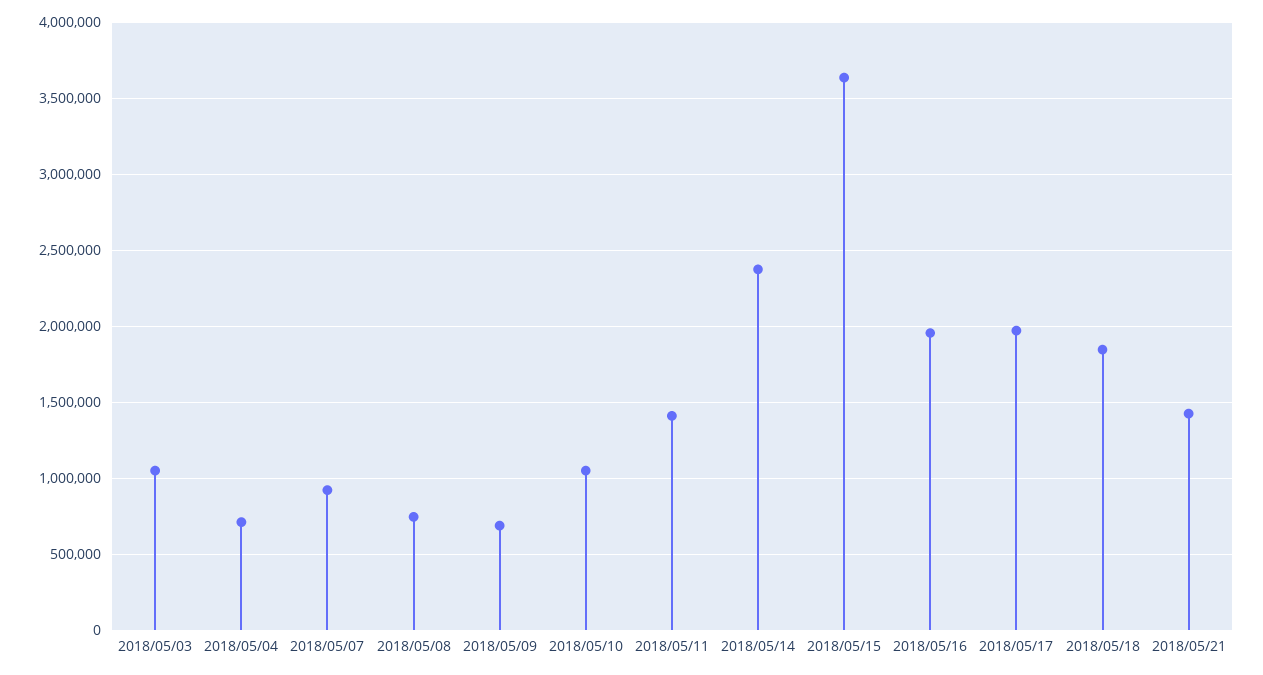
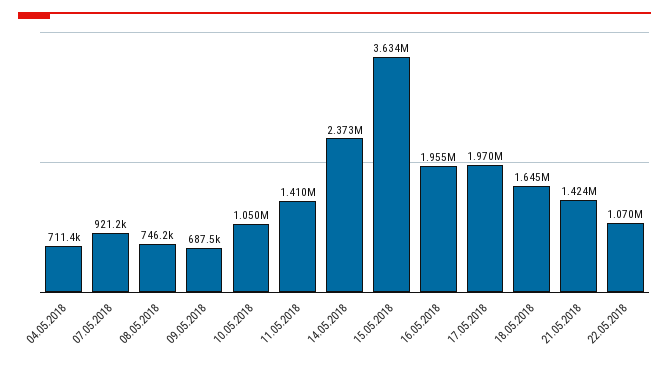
2018/05/03: 1050000 -> none
2018/05/18: 1850000 -> 1645000
22.05.2018: none -> 1070000

